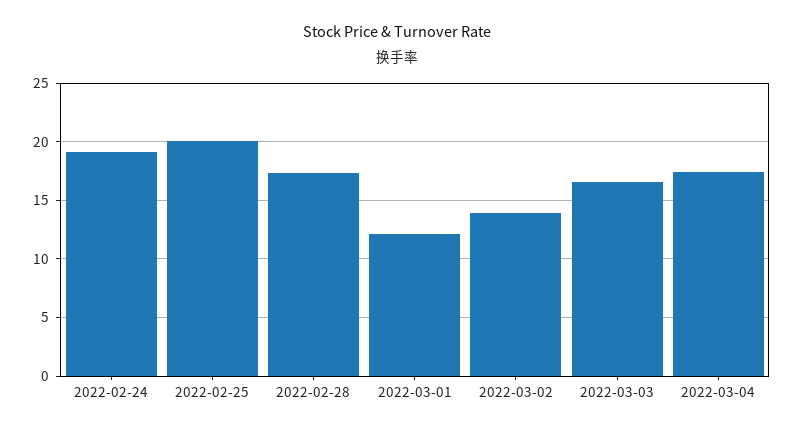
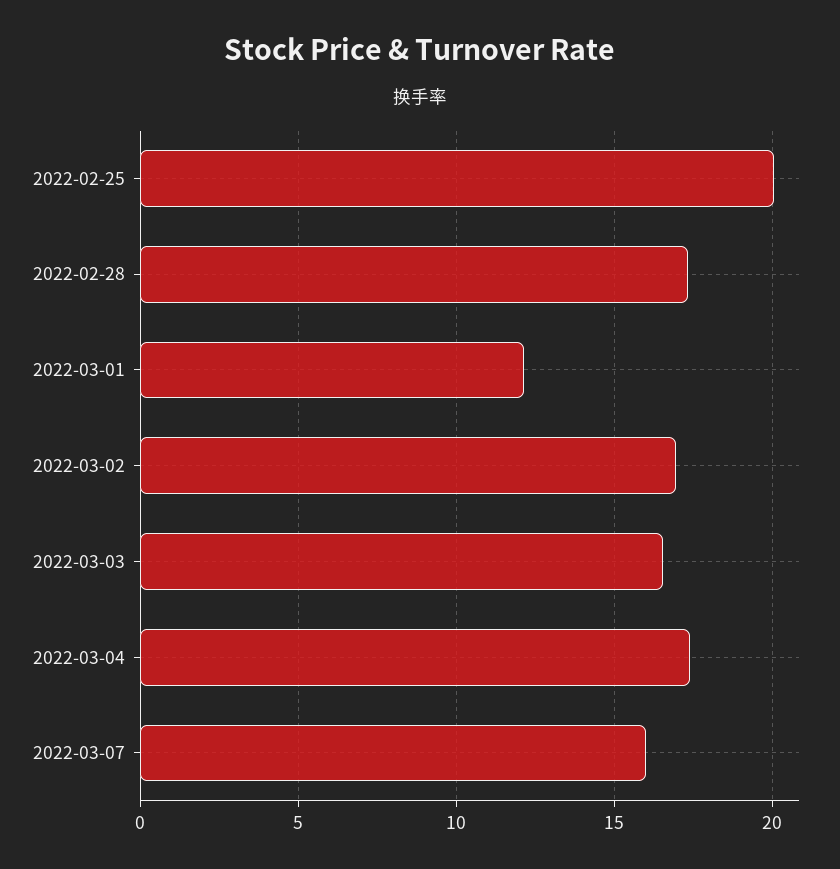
2022-02-24: 19 -> none
2022-03-02: 14 -> 17
2022-03-07: none -> 16

